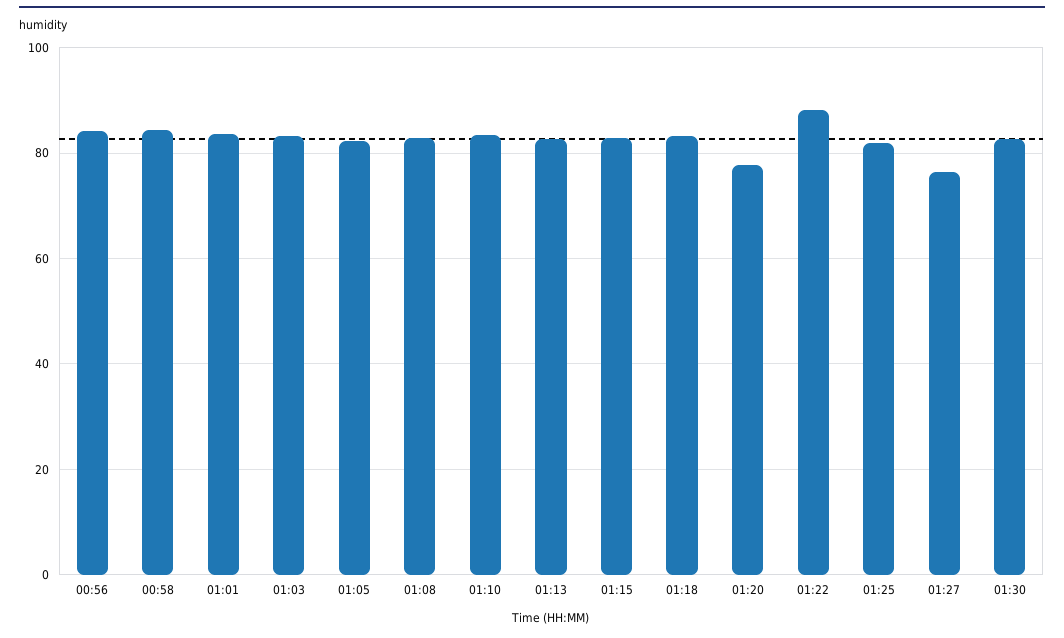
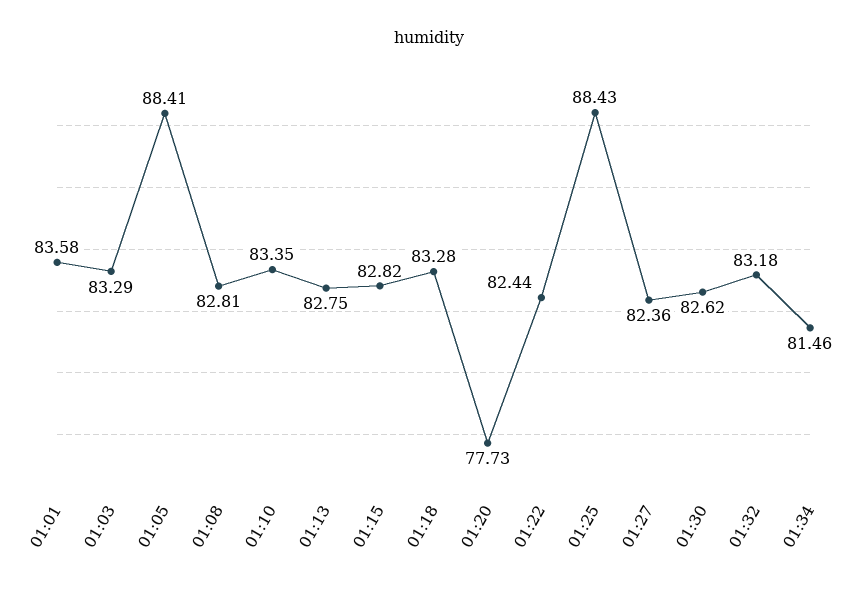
00:56: 84 -> none
00:58: 84 -> none
01:05: 82 -> 88.41
01:22: 88 -> 82.44
01:25: 82 -> 88.43
01:27: 76 -> 82.36
01:32: none -> 83.18
01:34: none -> 81.46

